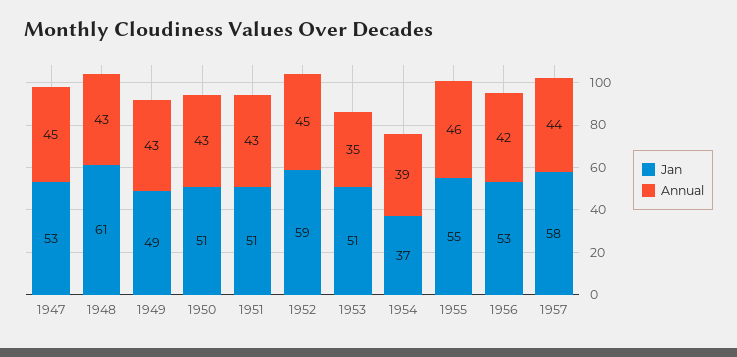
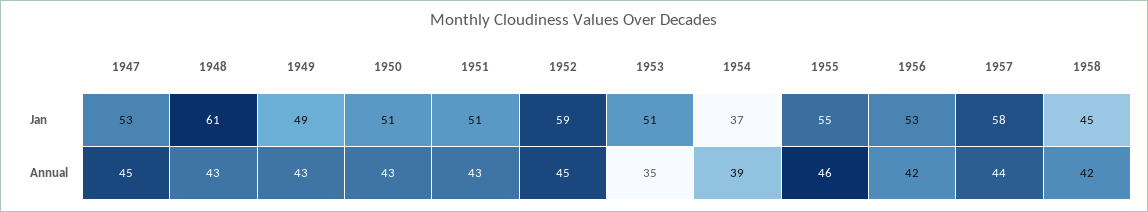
Jan, 1958: none -> 45
Annual, 1958: none -> 42

